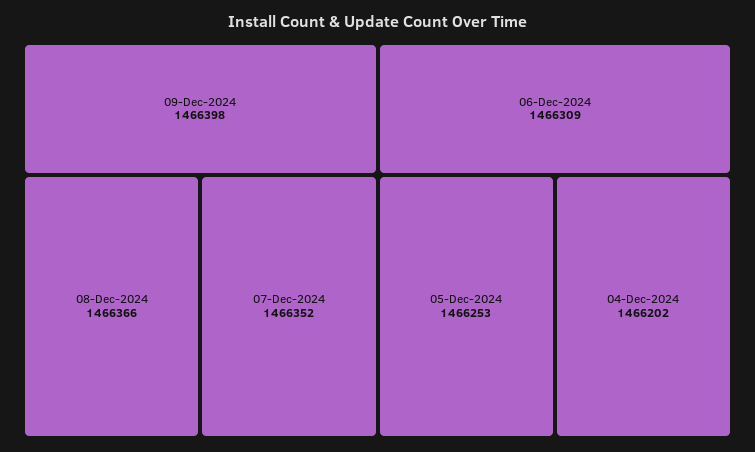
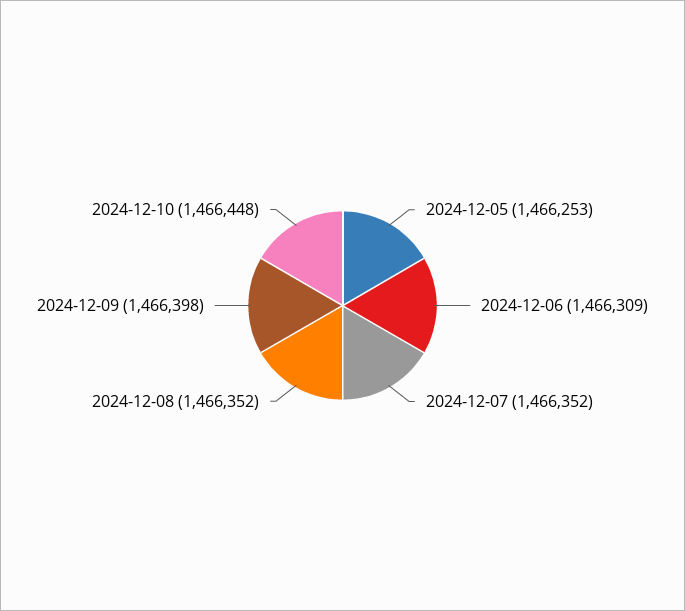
08-Dec-2024: 1466366 -> 1466352
04-Dec-2024: 1466202 -> none
2024-12-10: none -> 1466448

